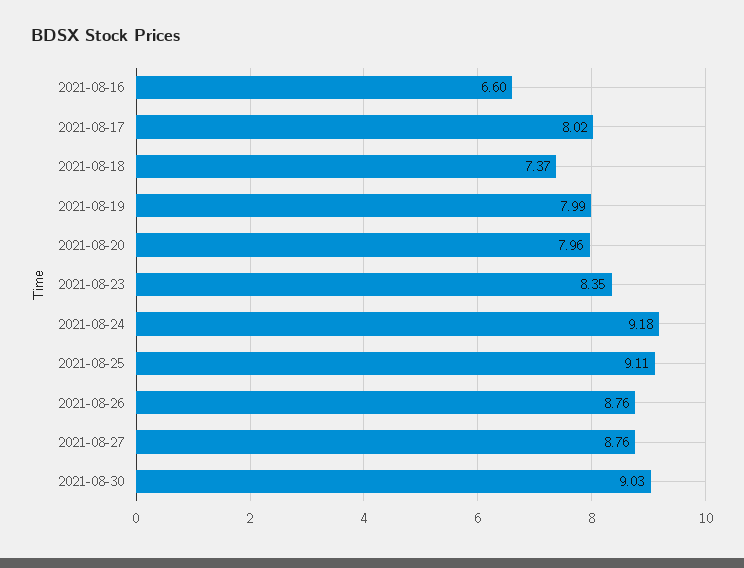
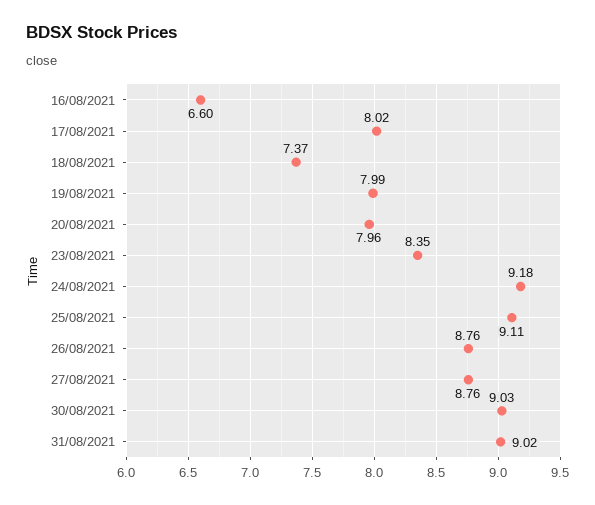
31/08/2021: none -> 9.02

